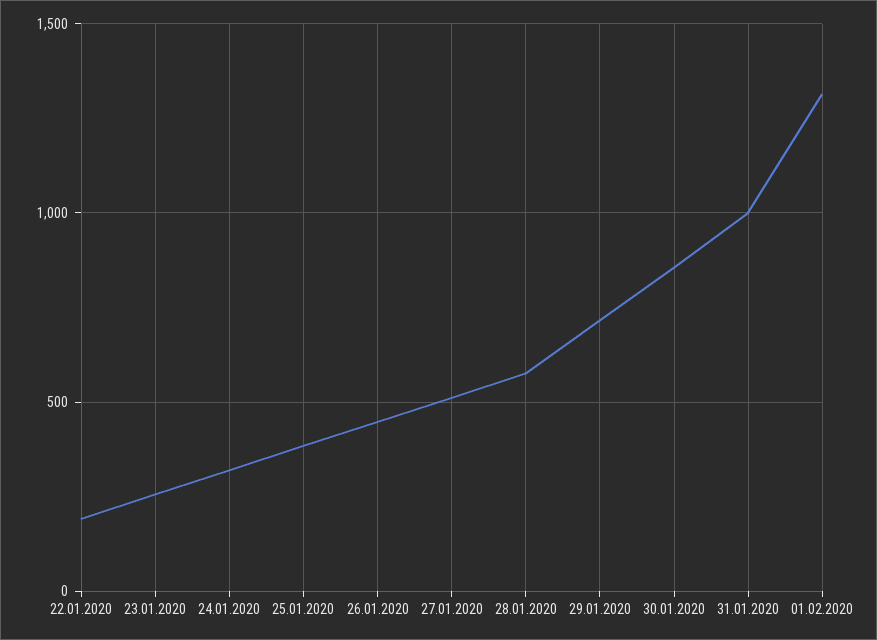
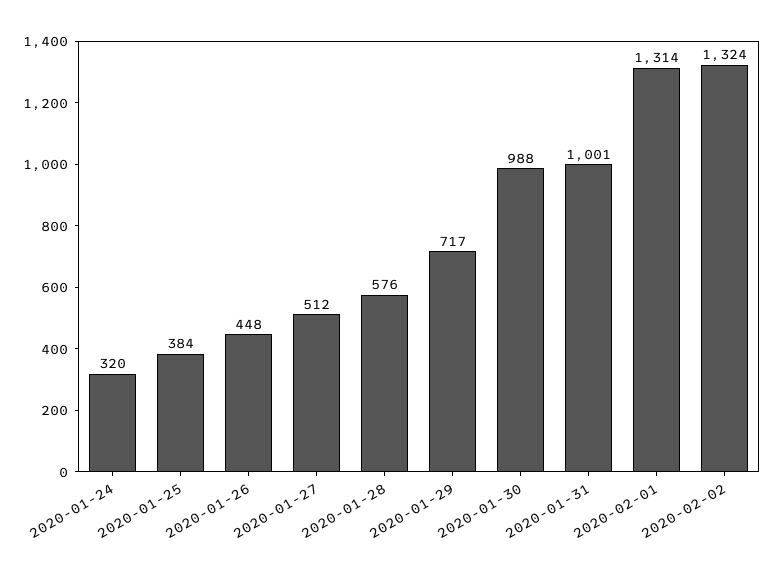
22.01.2020: 200 -> none
23.01.2020: 250 -> none
30.01.2020: 850 -> 988
2020-02-02: none -> 1324

